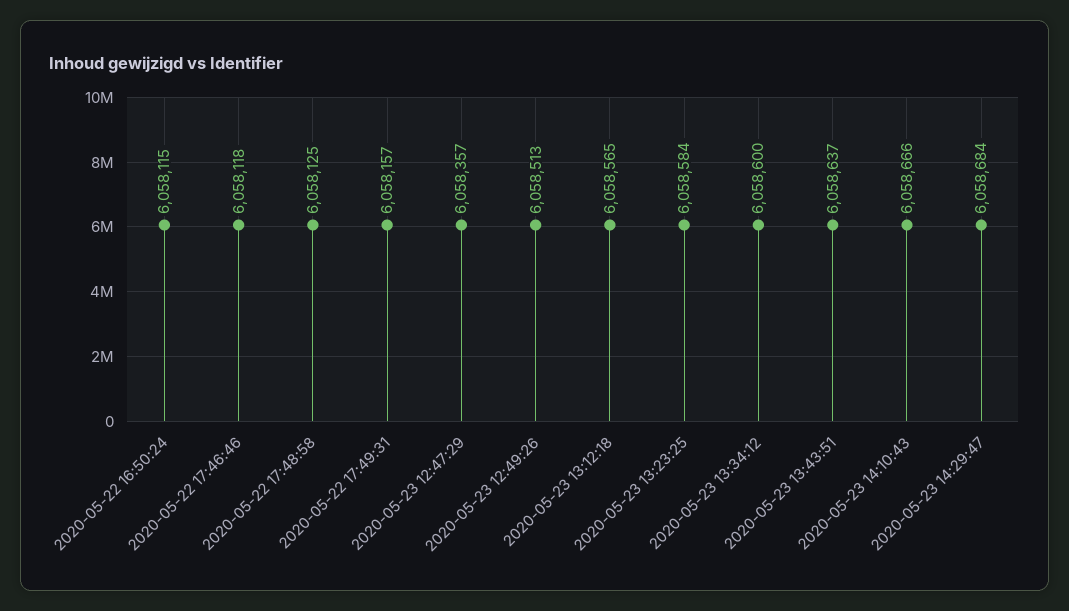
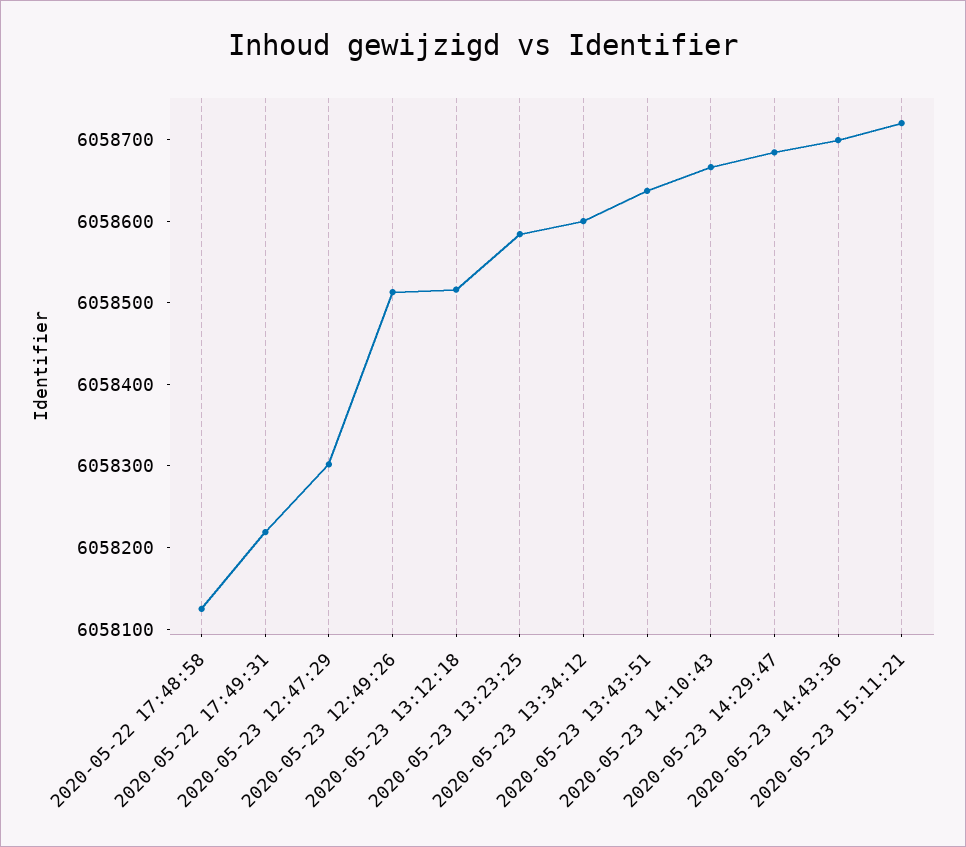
2020-05-22 16:50:24: 6058115 -> none
2020-05-22 17:46:46: 6058118 -> none
2020-05-22 17:49:31: 6058157 -> 6058220
2020-05-23 12:47:29: 6058357 -> 6058300
2020-05-23 13:12:18: 6058565 -> 6058520
2020-05-23 14:43:36: none -> 6058700
2020-05-23 15:11:21: none -> 6058720

